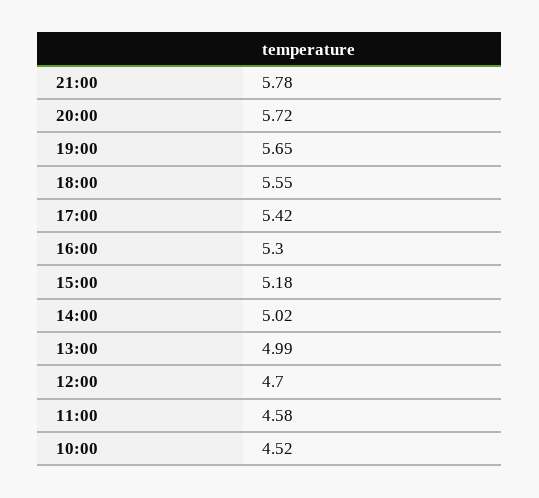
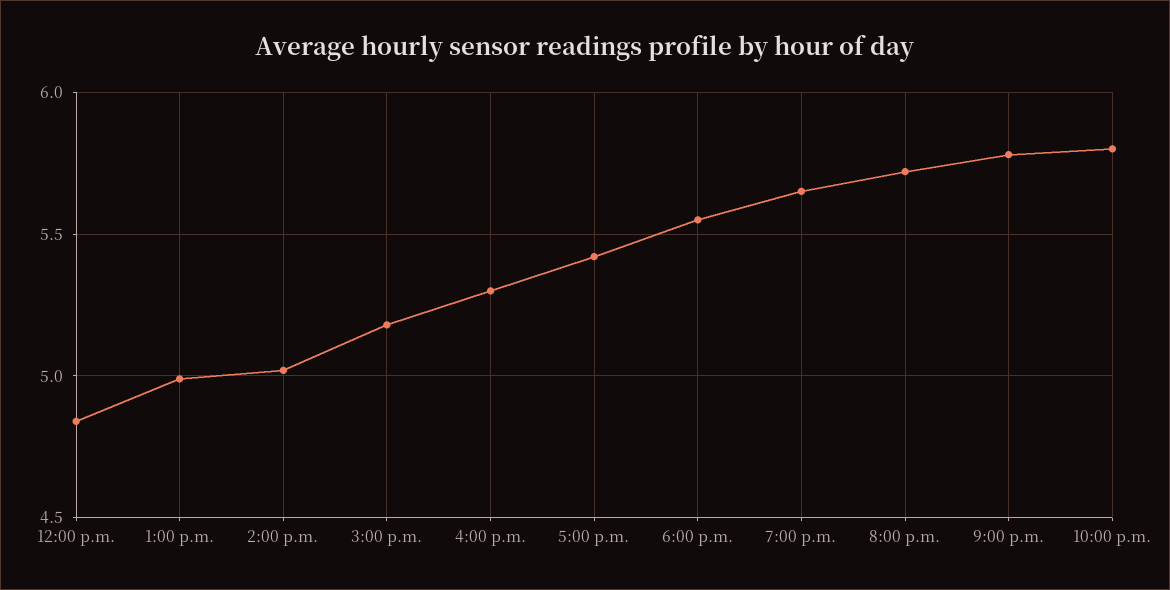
12:00: 4.7 -> 4.85
11:00: 4.58 -> none
10:00: 4.52 -> none
10:00 p.m.: none -> 5.8

